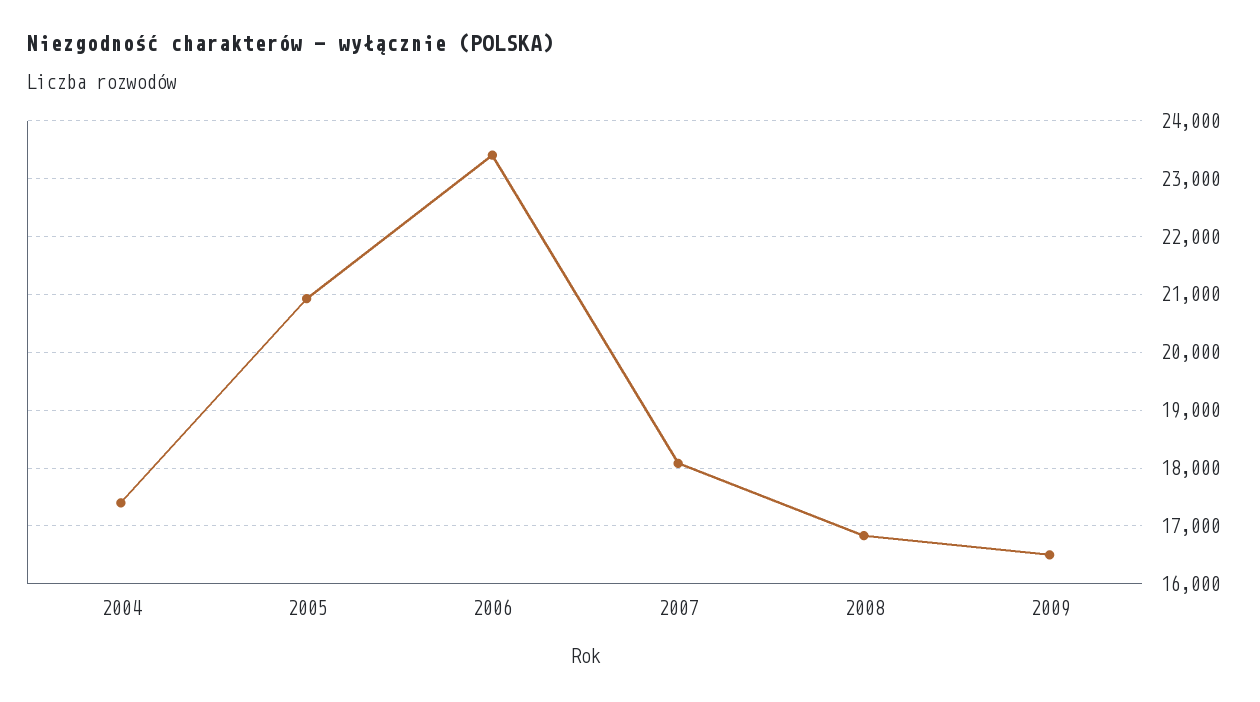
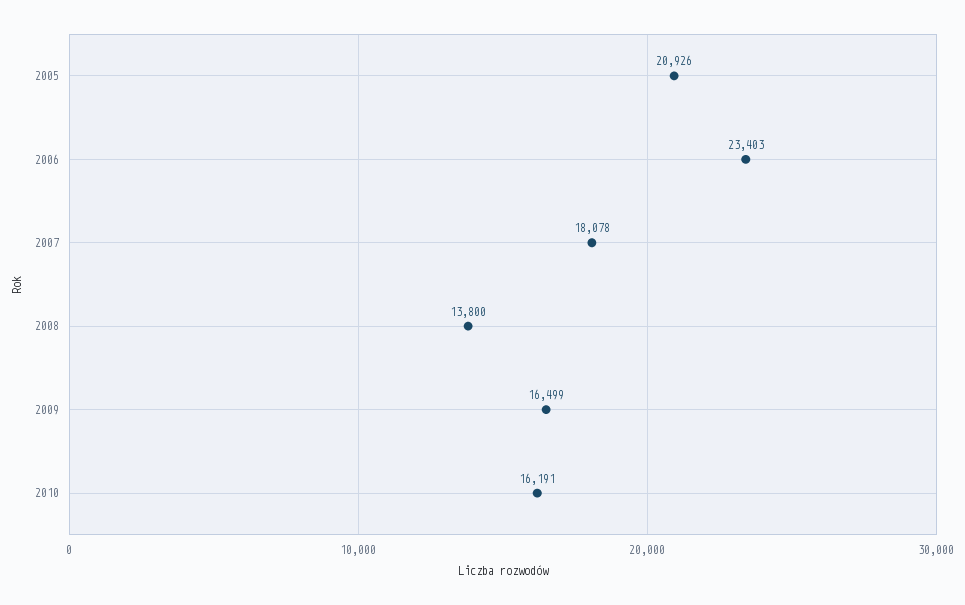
2004: 17400 -> none
2008: 16800 -> 13800
2010: none -> 16191

